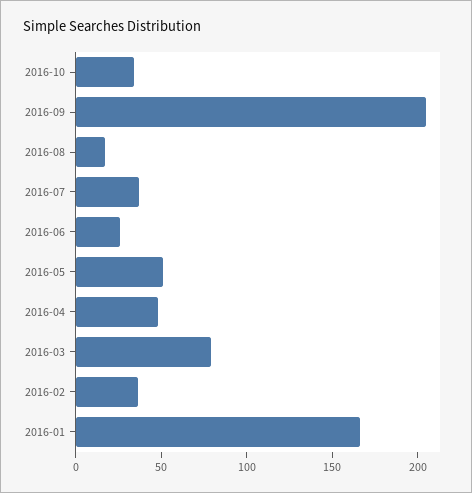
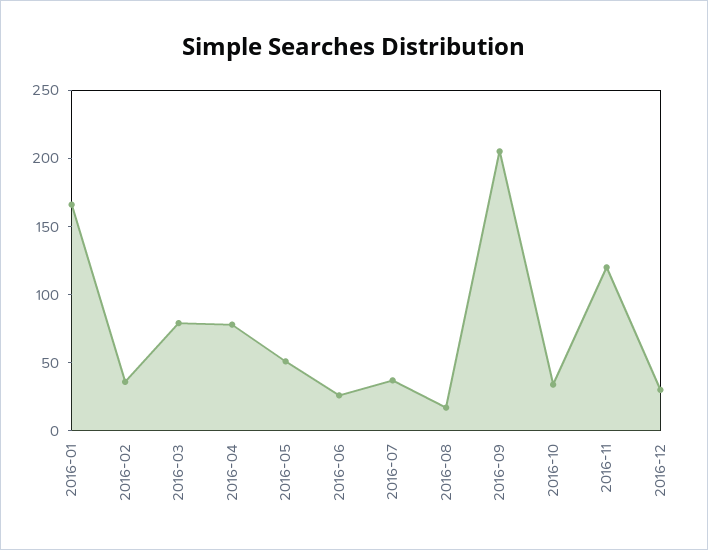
2016-04: 50 -> 80
2016-11: none -> 120
2016-12: none -> 30

